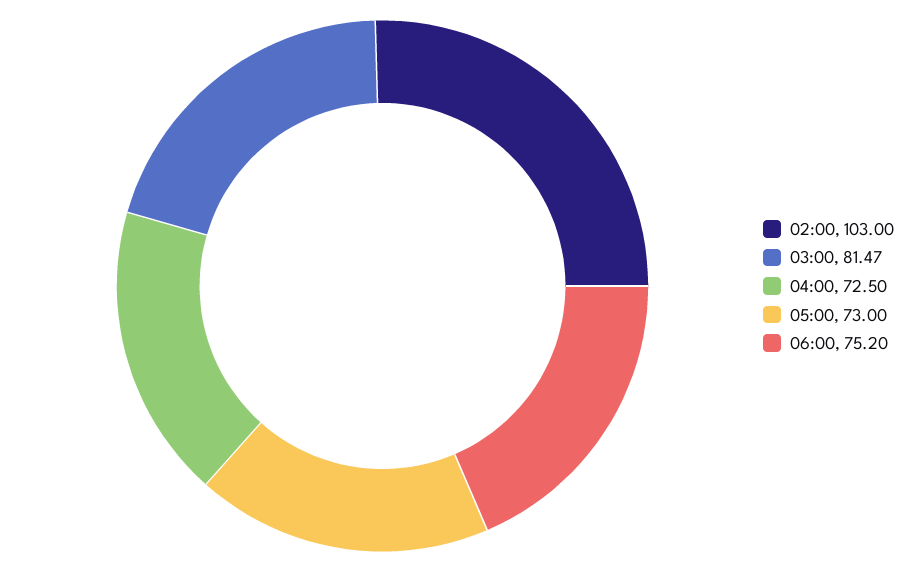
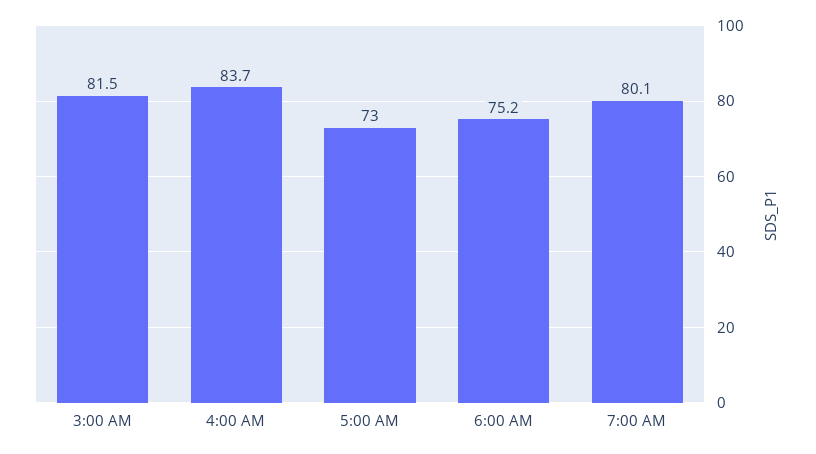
02:00: 103 -> none
04:00: 72.5 -> 83.7
7:00 AM: none -> 80.1

